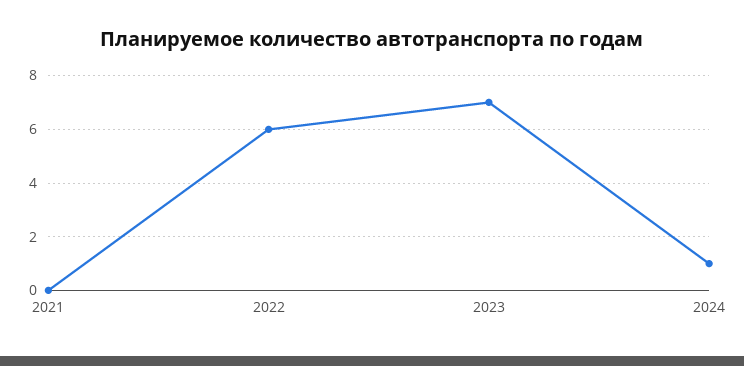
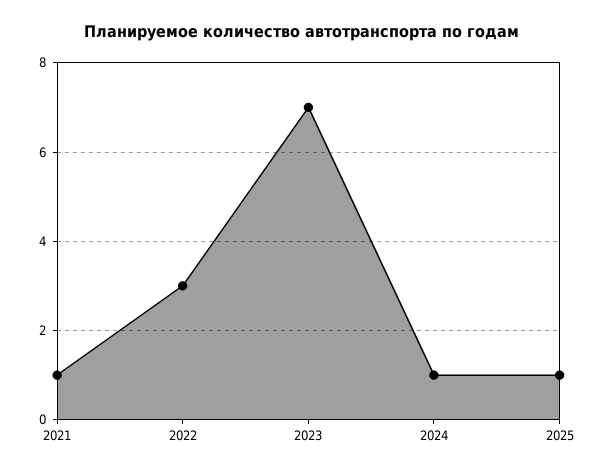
2021: 0 -> 1
2022: 6 -> 3
2025: none -> 1

